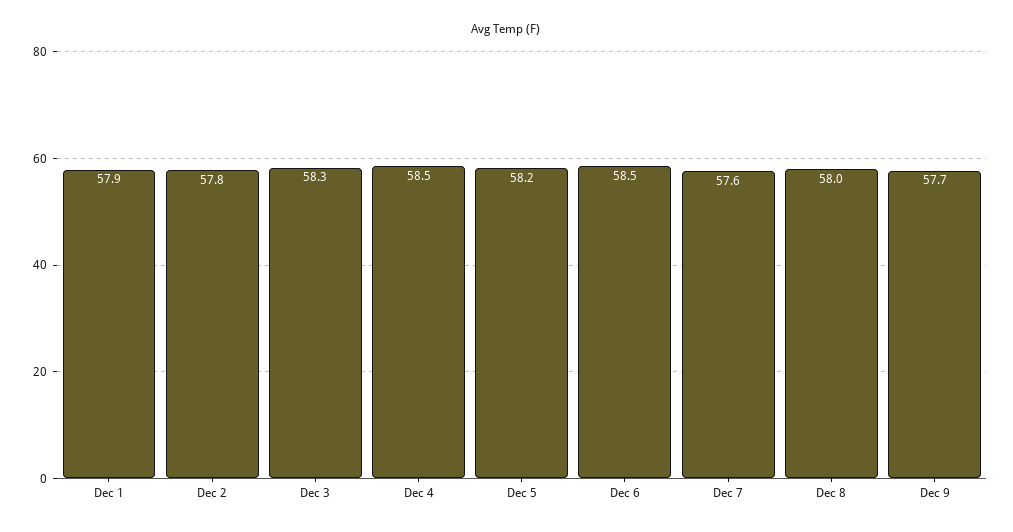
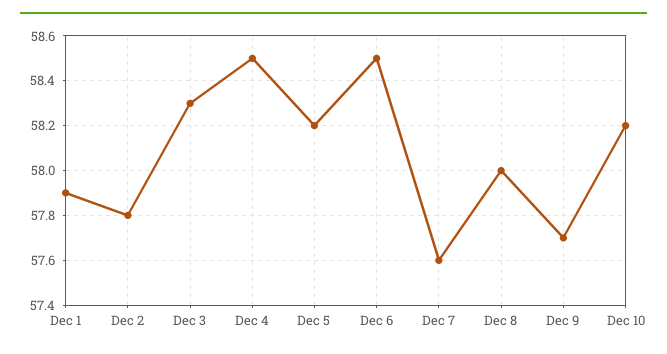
Dec 10: none -> 58.2

